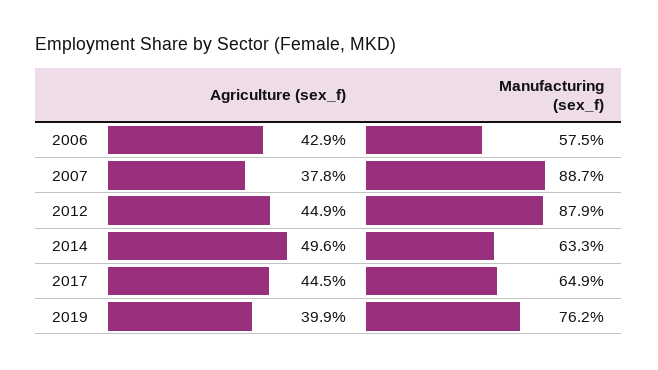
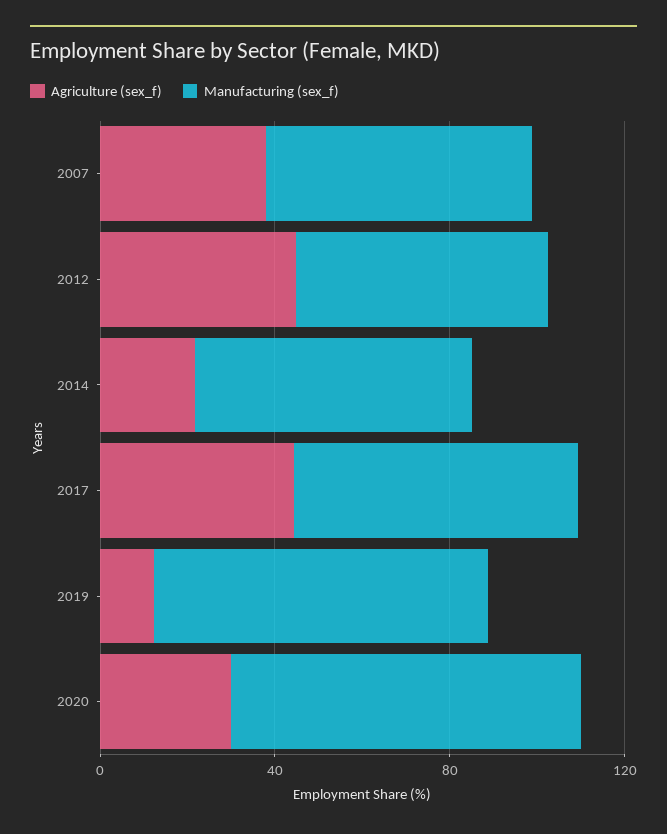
Agriculture (sex_f), 2006: 42.9 -> none
Manufacturing (sex_f), 2006: 57.5 -> none
Manufacturing (sex_f), 2007: 88.7 -> 60
Manufacturing (sex_f), 2012: 87.9 -> 60
Agriculture (sex_f), 2014: 49.6 -> 20
Agriculture (sex_f), 2019: 39.9 -> 10
Agriculture (sex_f), 2020: none -> 30
Manufacturing (sex_f), 2020: none -> 80

